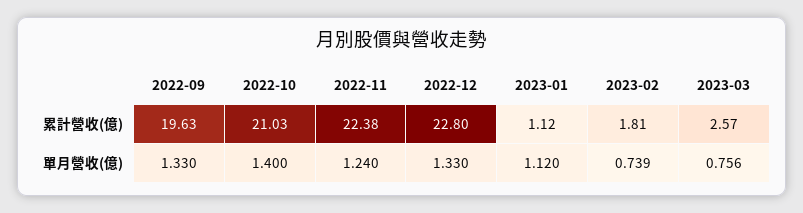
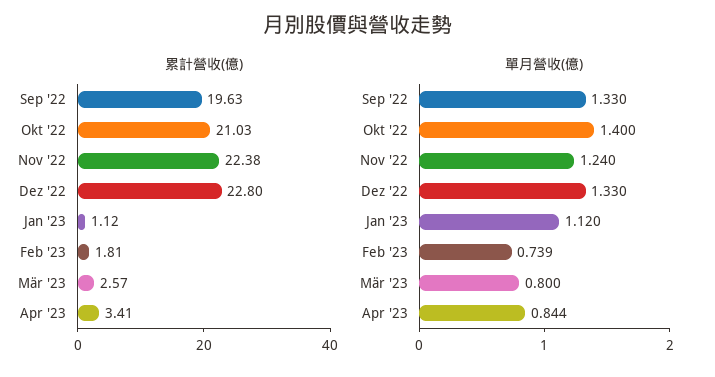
單月營收(億), 2023-03: 0.756 -> 0.8
累計營收(億), Apr '23: none -> 3.41
單月營收(億), Apr '23: none -> 0.844

